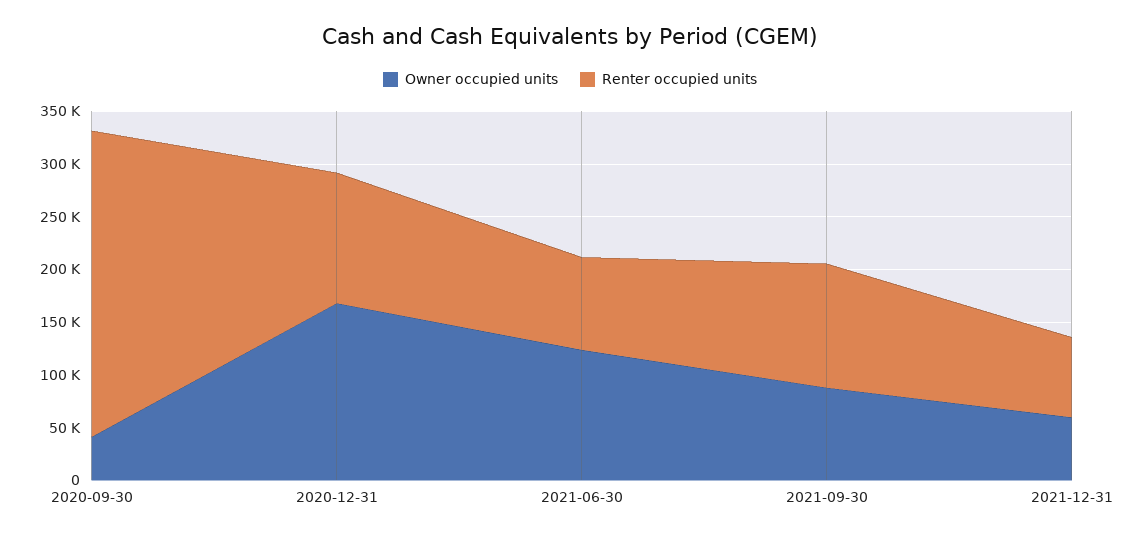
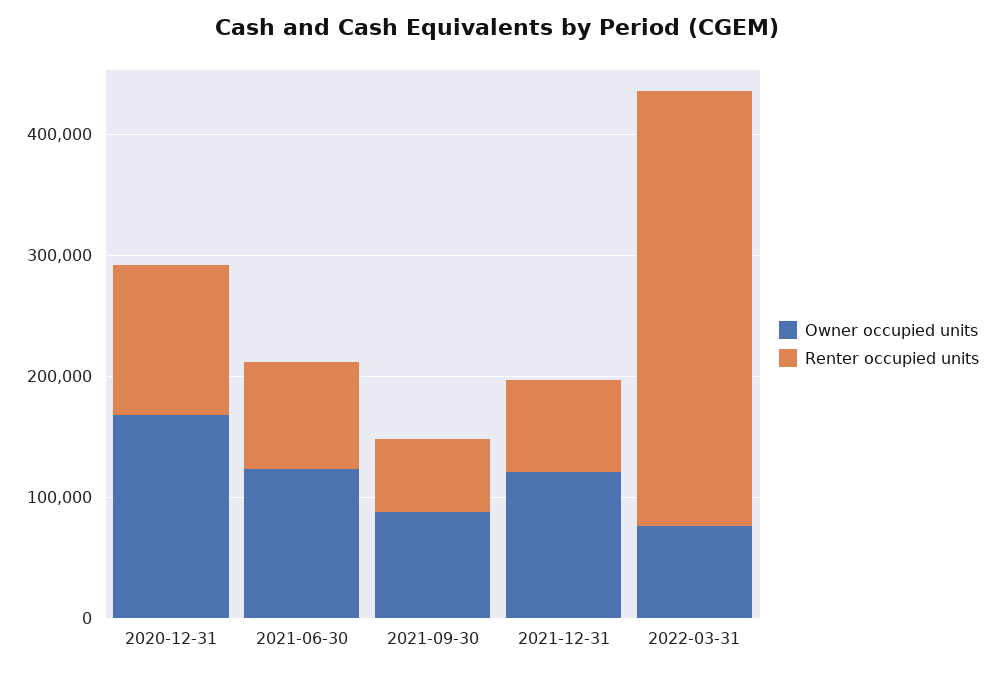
Owner occupied units, 2020-09-30: 40000 -> none
Renter occupied units, 2020-09-30: 290000 -> none
Renter occupied units, 2021-09-30: 120000 -> 60000
Owner occupied units, 2021-12-31: 60000 -> 120000
Owner occupied units, 2022-03-31: none -> 80000
Renter occupied units, 2022-03-31: none -> 360000

